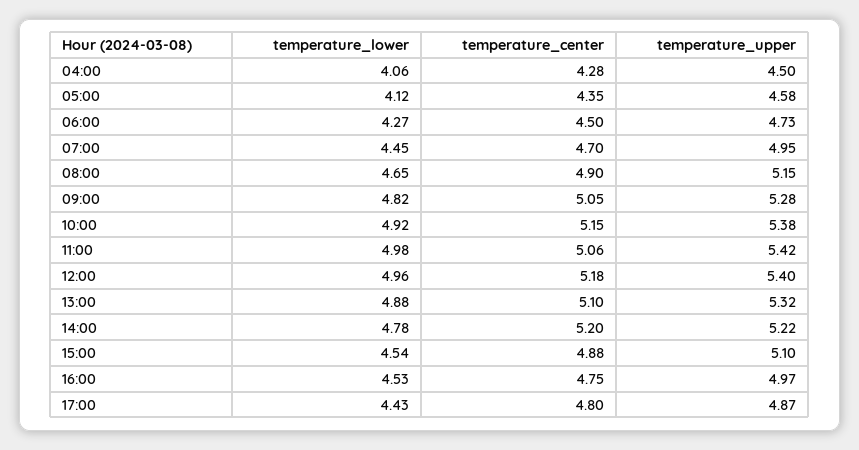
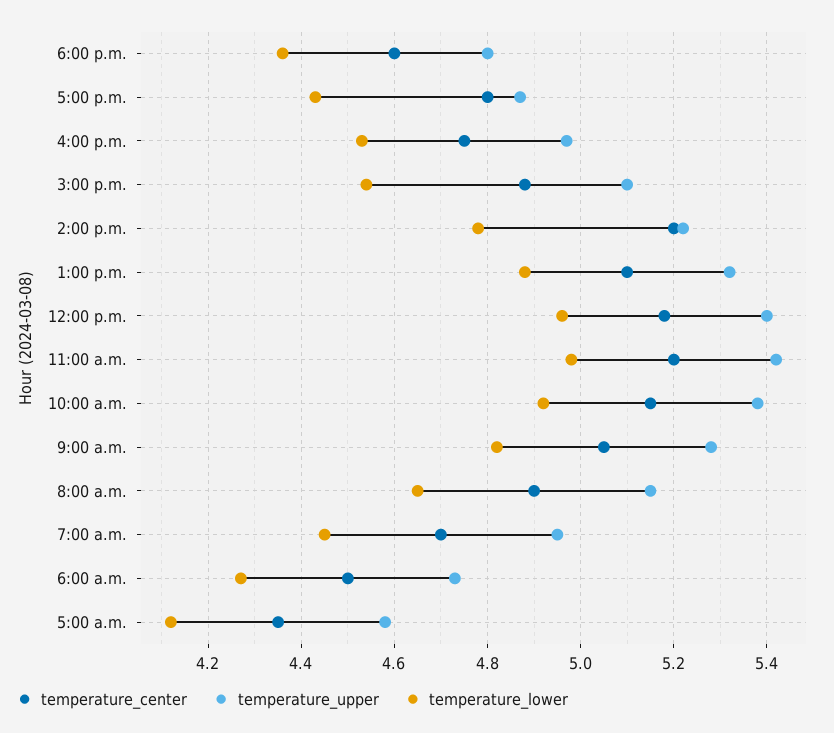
temperature_lower, 04:00: 4.06 -> none
temperature_center, 04:00: 4.28 -> none
temperature_upper, 04:00: 4.5 -> none
temperature_center, 11:00: 5.06 -> 5.2
temperature_center, 6:00 p.m.: none -> 4.6
temperature_upper, 6:00 p.m.: none -> 4.8
temperature_lower, 6:00 p.m.: none -> 4.35

